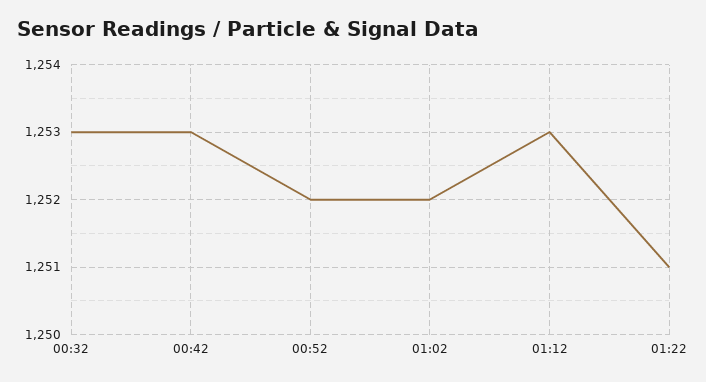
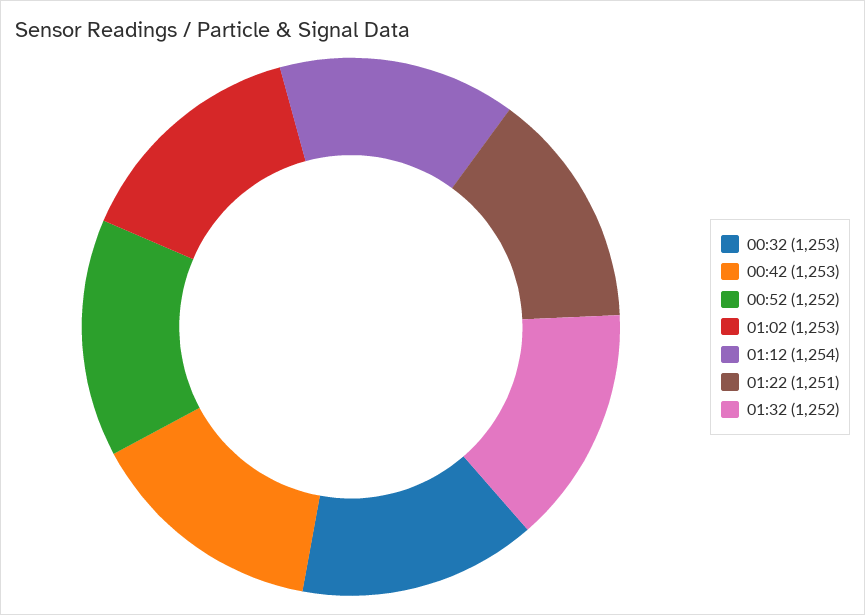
01:02: 1252 -> 1253
01:12: 1253 -> 1254
01:32: none -> 1252

